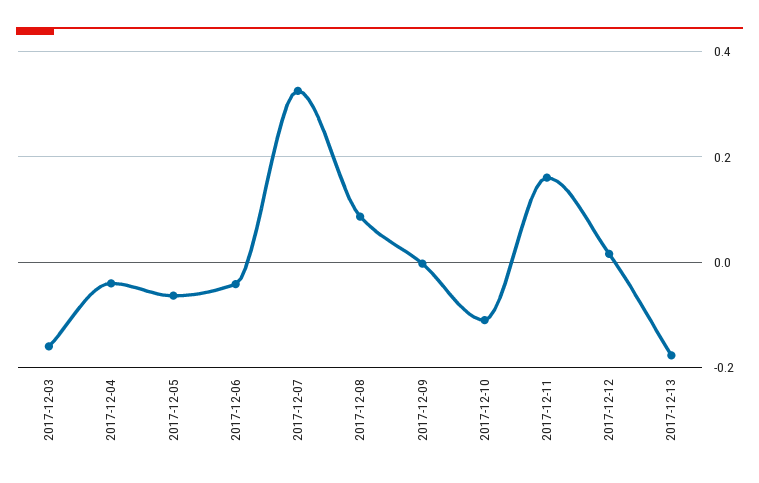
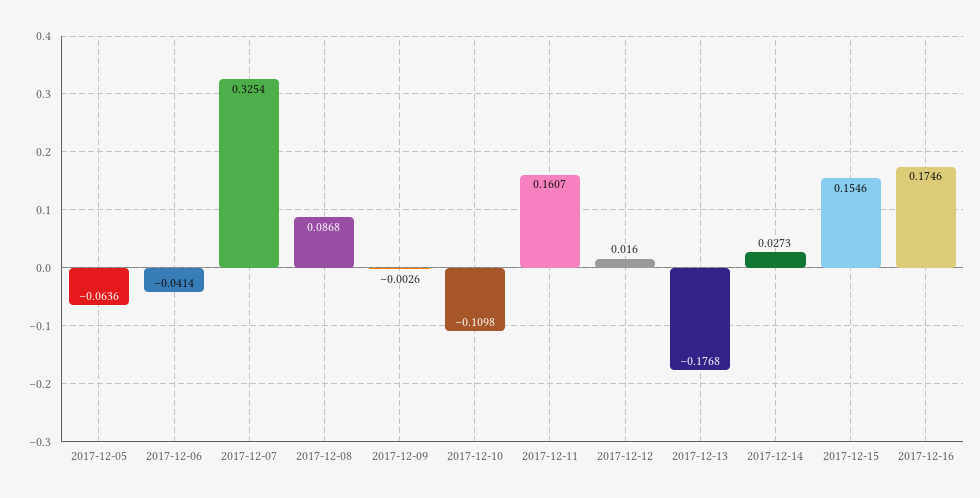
2017-12-03: -0.16 -> none
2017-12-04: -0.04 -> none
2017-12-14: none -> 0.0273
2017-12-15: none -> 0.1546
2017-12-16: none -> 0.1746

